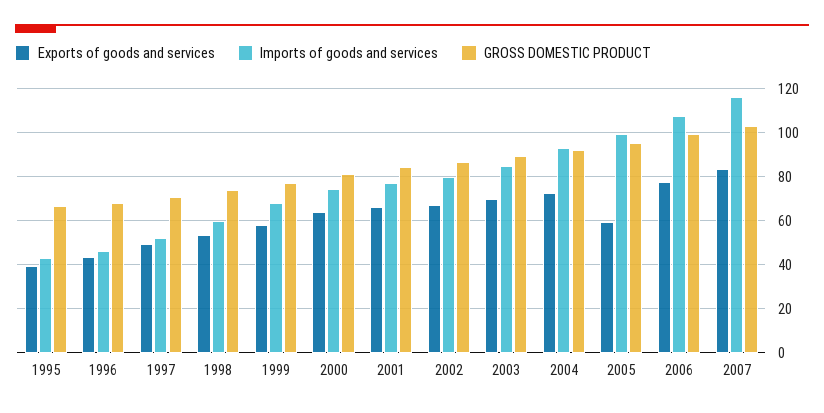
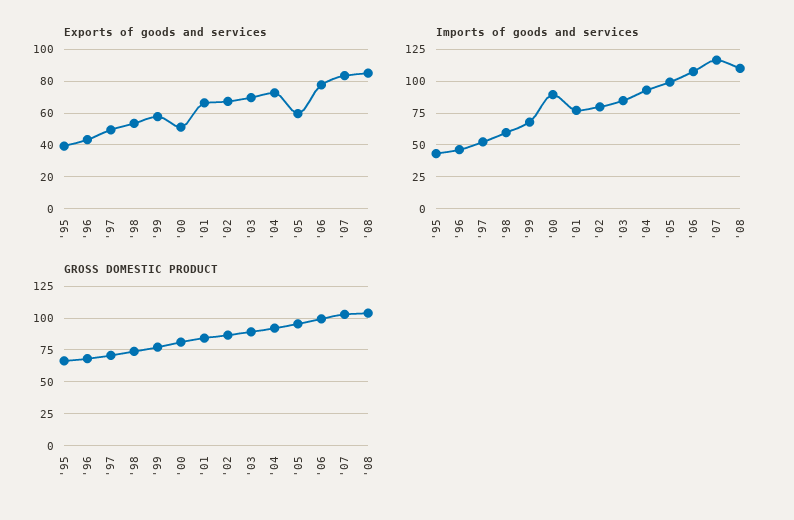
Exports of goods and services, 2000: 65 -> 50
Imports of goods and services, 2000: 75 -> 90
Exports of goods and services, '08: none -> 85
Imports of goods and services, '08: none -> 110
GROSS DOMESTIC PRODUCT, '08: none -> 105

